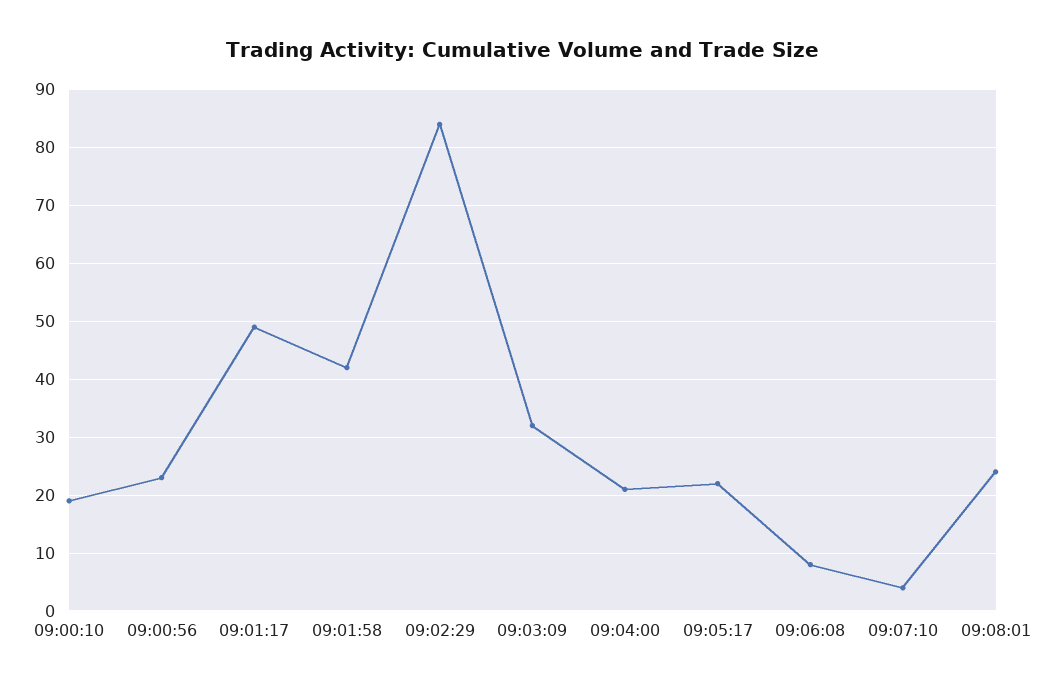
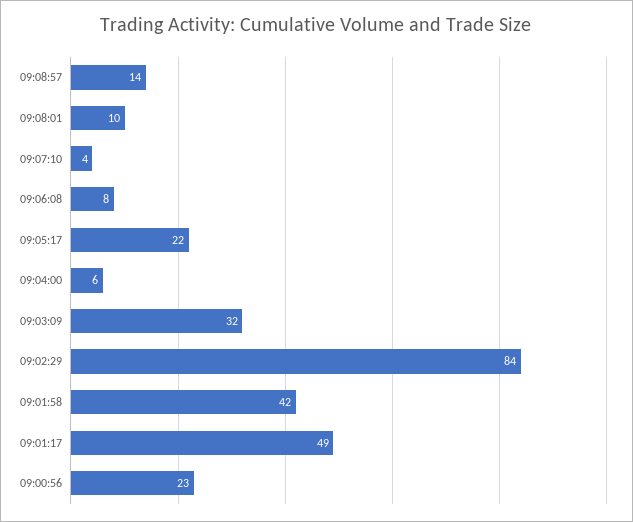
09:00:10: 20 -> none
09:04:00: 20 -> 6
09:08:01: 25 -> 10
09:08:57: none -> 14

